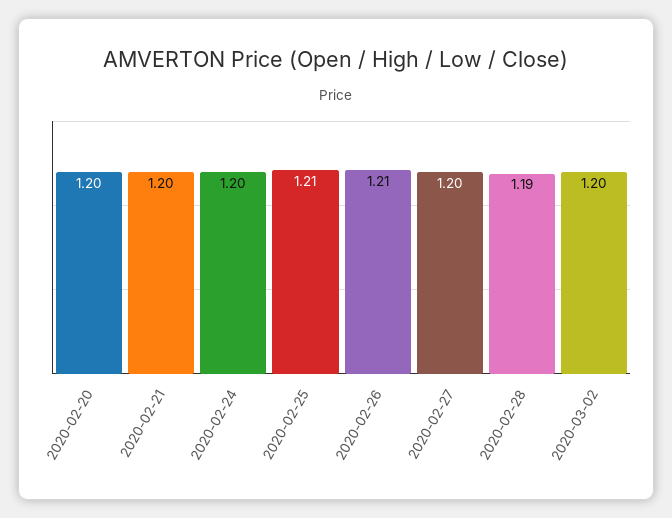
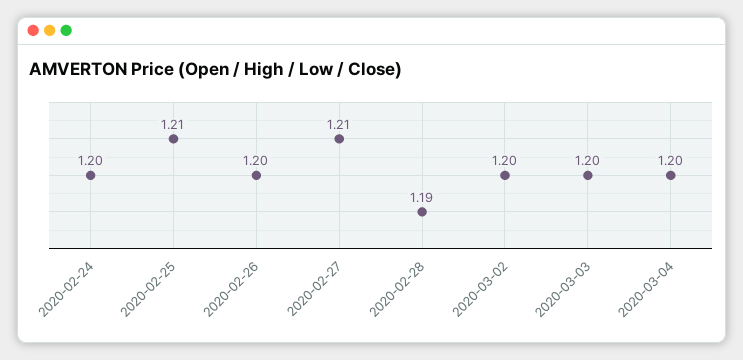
2020-02-20: 1.2 -> none
2020-02-21: 1.2 -> none
2020-02-26: 1.21 -> 1.2
2020-02-27: 1.2 -> 1.21
2020-03-03: none -> 1.2
2020-03-04: none -> 1.2

